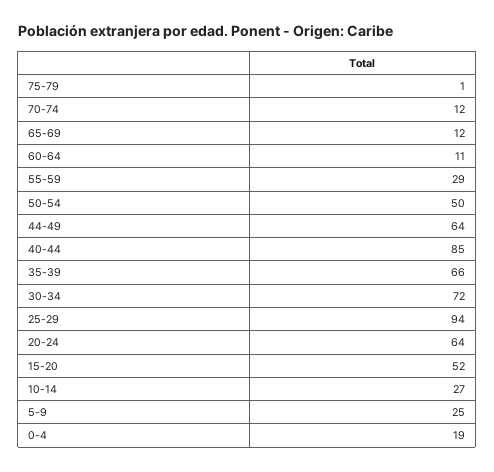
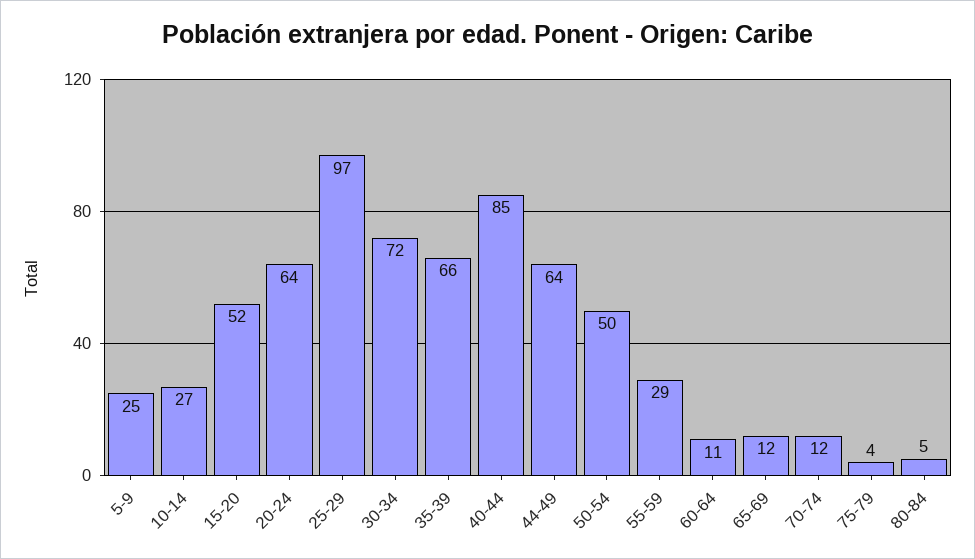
75-79: 1 -> 4
25-29: 94 -> 97
0-4: 19 -> none
80-84: none -> 5

